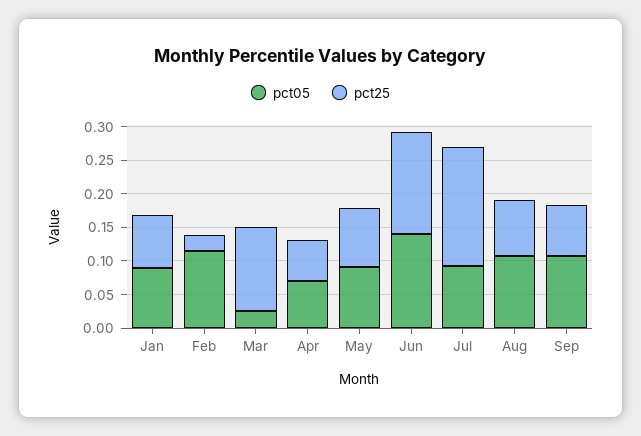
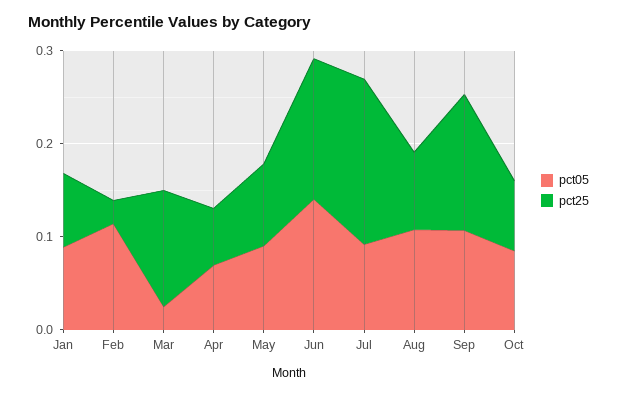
pct25, Sep: 0.075 -> 0.14
pct05, Oct: none -> 0.08
pct25, Oct: none -> 0.08

